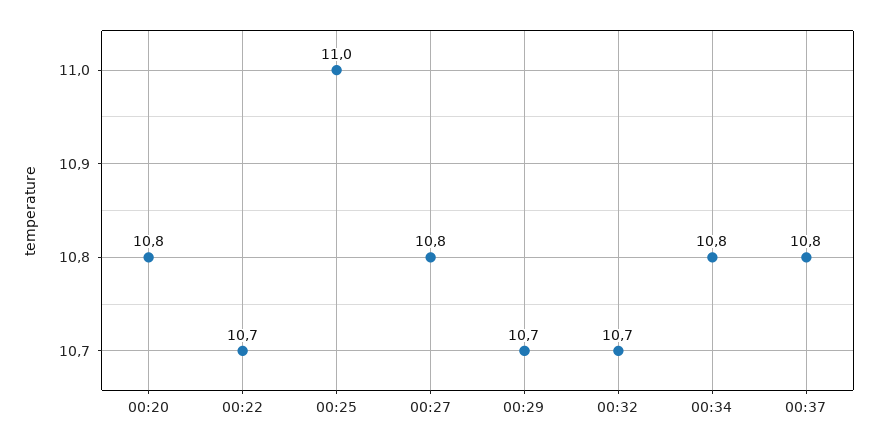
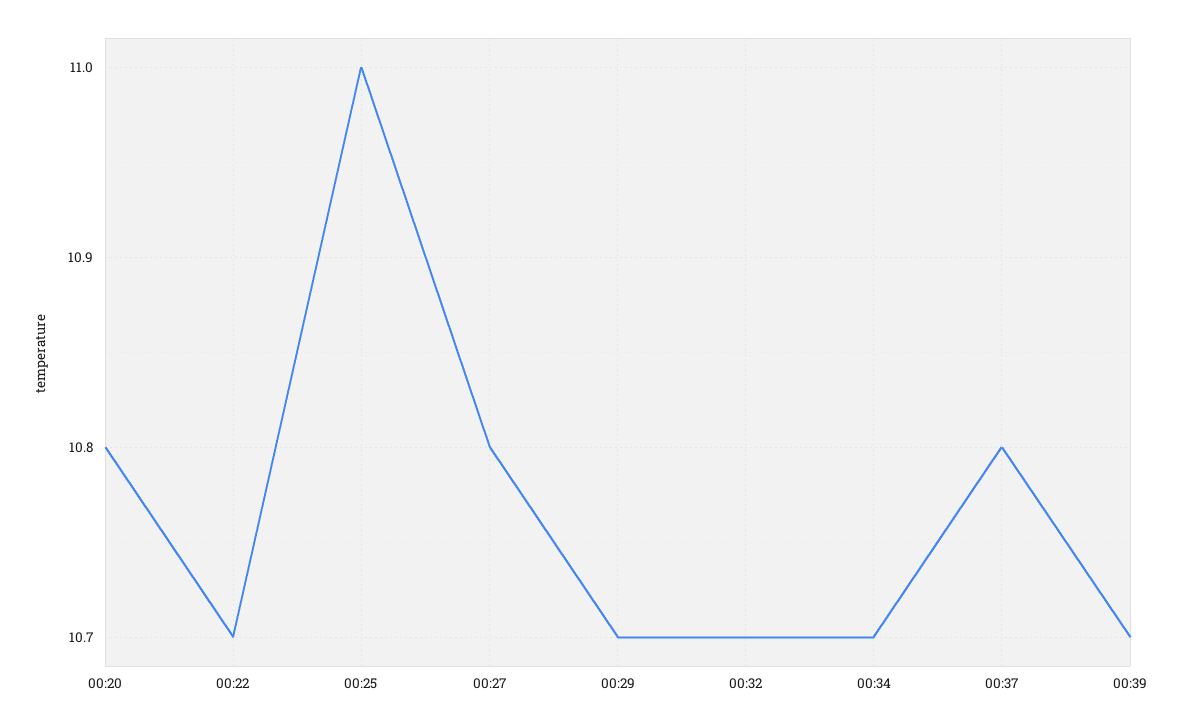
00:34: 10.8 -> 10.7
00:39: none -> 10.7

